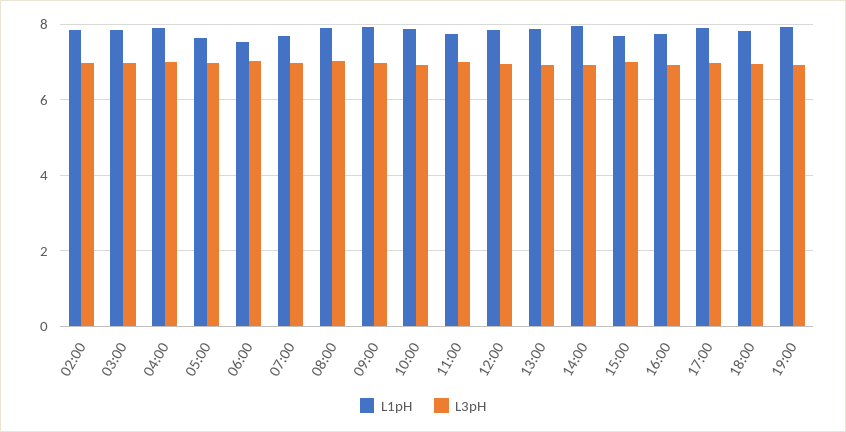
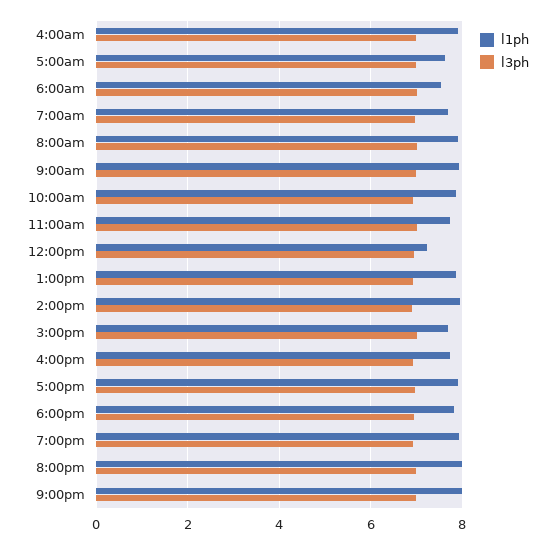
L1pH, 02:00: 7.8 -> none
L3pH, 02:00: 7 -> none
L1pH, 03:00: 7.8 -> none
L3pH, 03:00: 7 -> none
L1pH, 12:00: 7.8 -> 7.2
L1pH, 8:00pm: none -> 8
L3pH, 8:00pm: none -> 7
L1pH, 9:00pm: none -> 8
L3pH, 9:00pm: none -> 7

